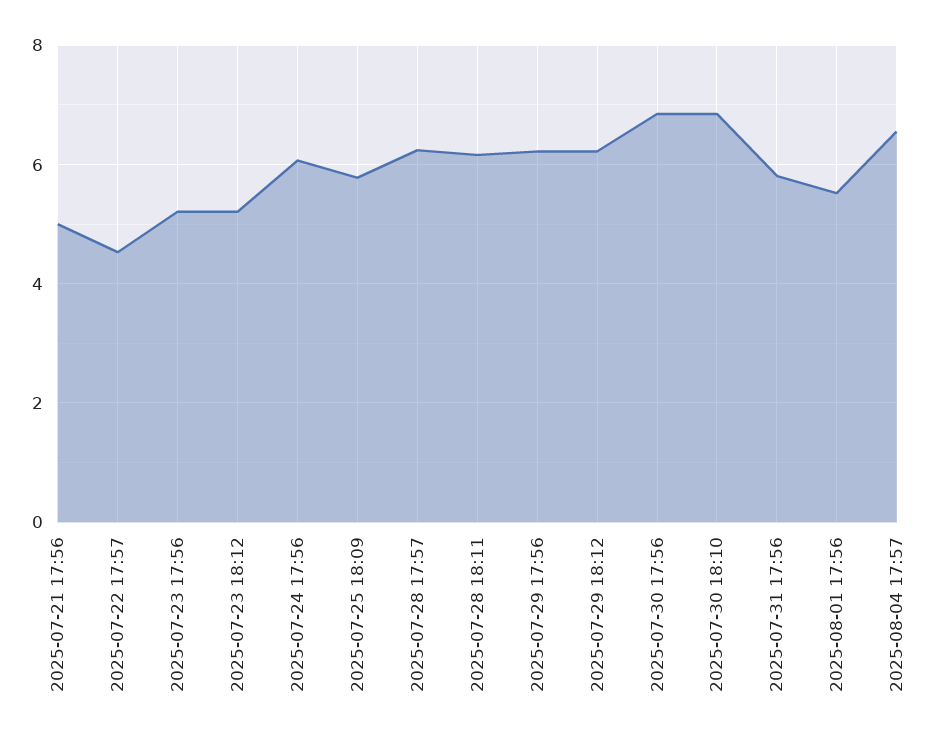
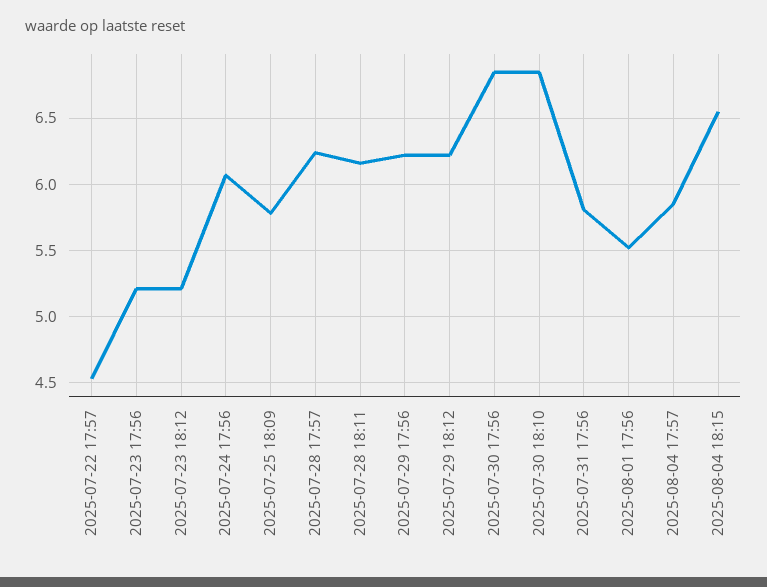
2025-07-21 17:56: 5 -> none
2025-08-04 17:57: 6.6 -> 5.85
2025-08-04 18:15: none -> 6.55

